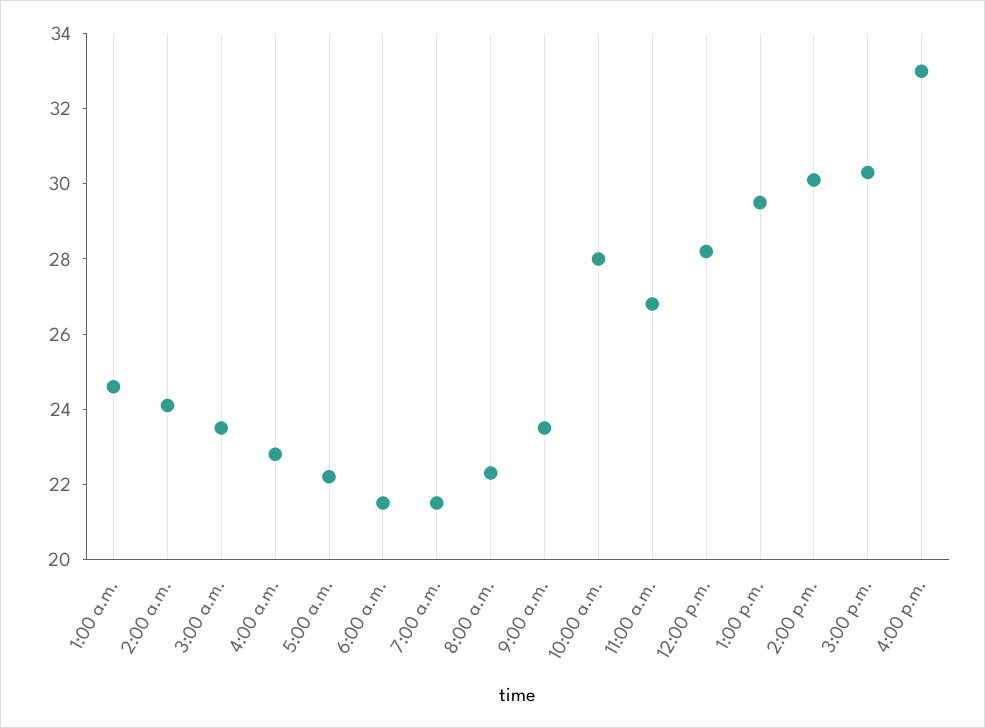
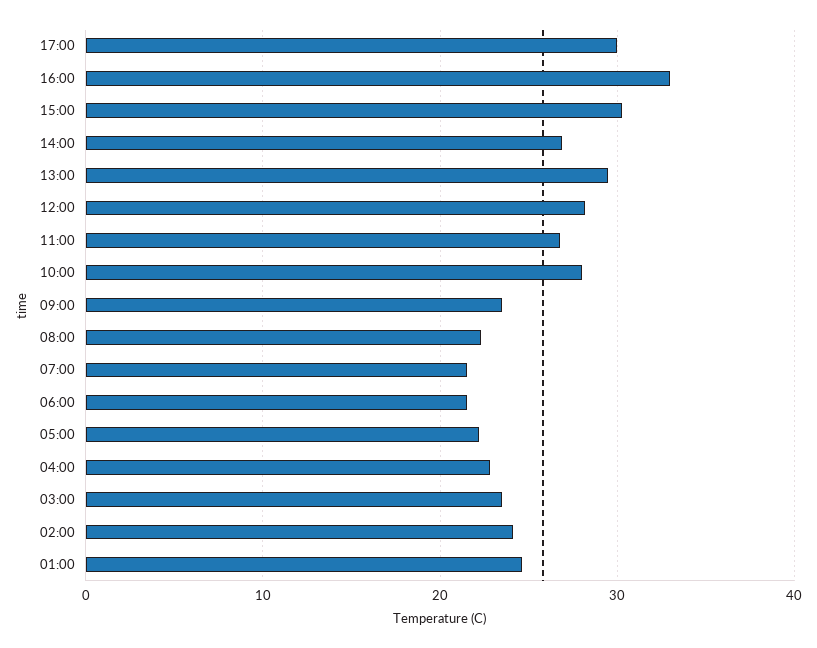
2:00 p.m.: 30 -> 27
17:00: none -> 30

